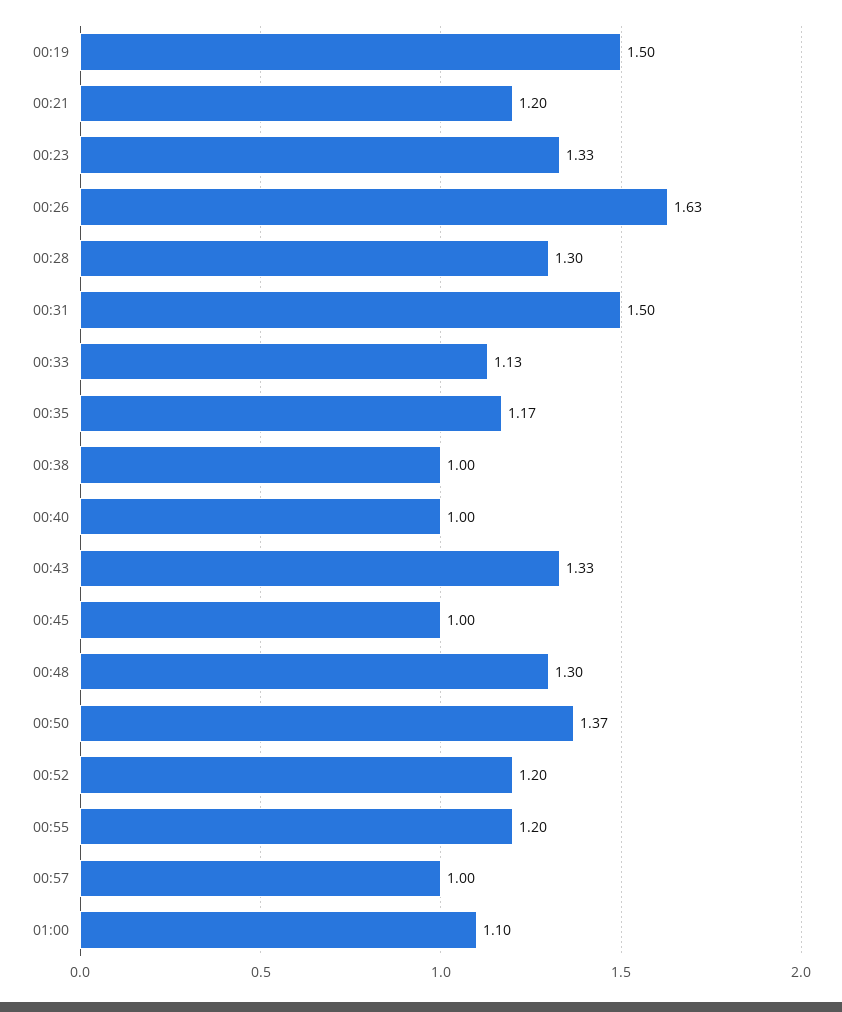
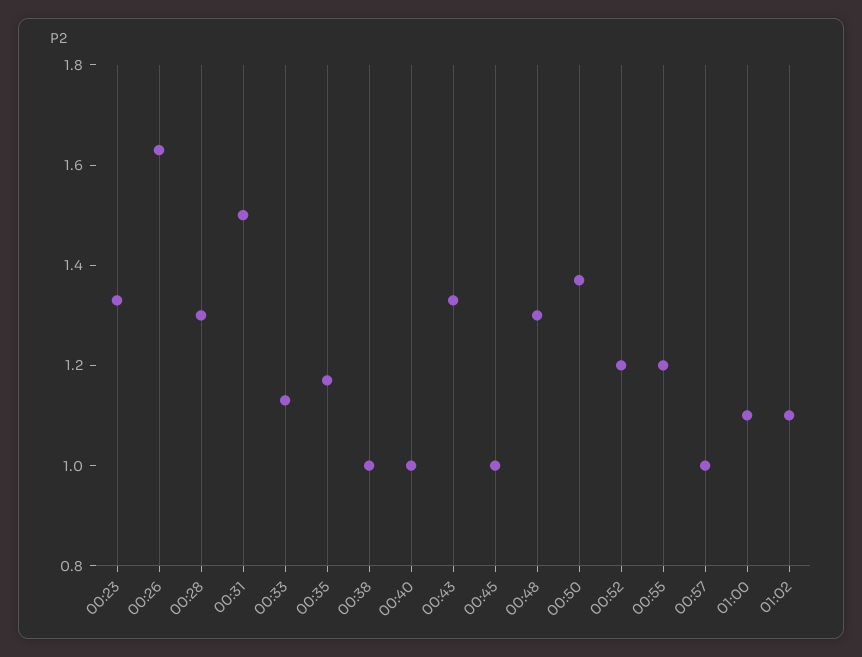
00:19: 1.5 -> none
00:21: 1.2 -> none
01:02: none -> 1.1

